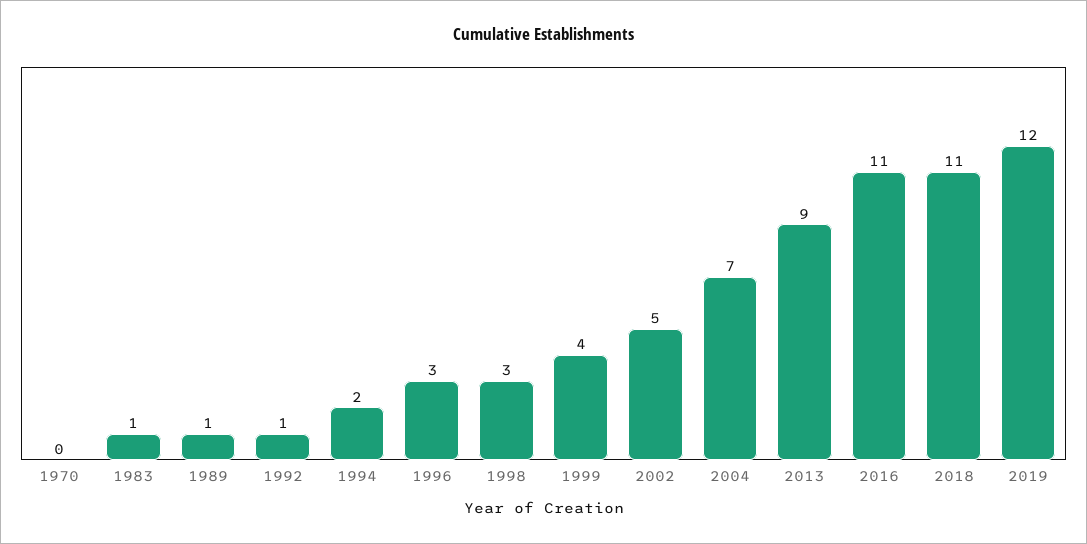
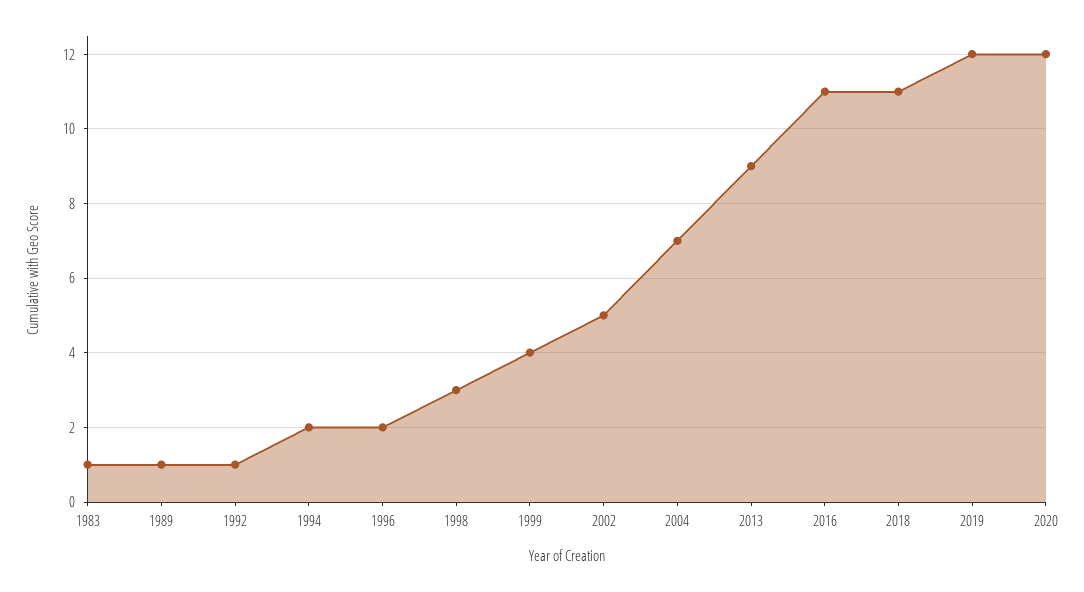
1970: 0 -> none
1996: 3 -> 2
2020: none -> 12

